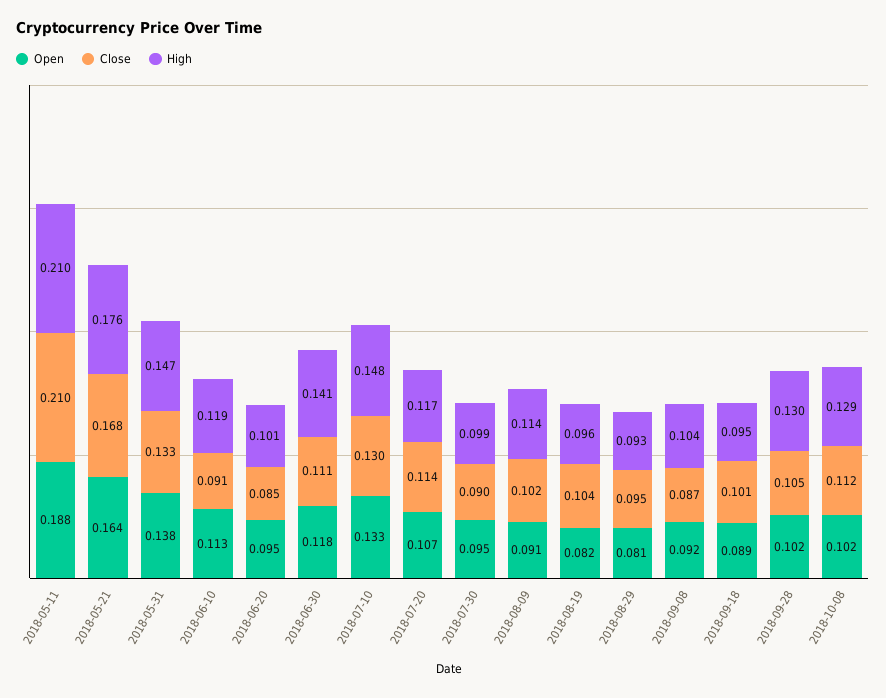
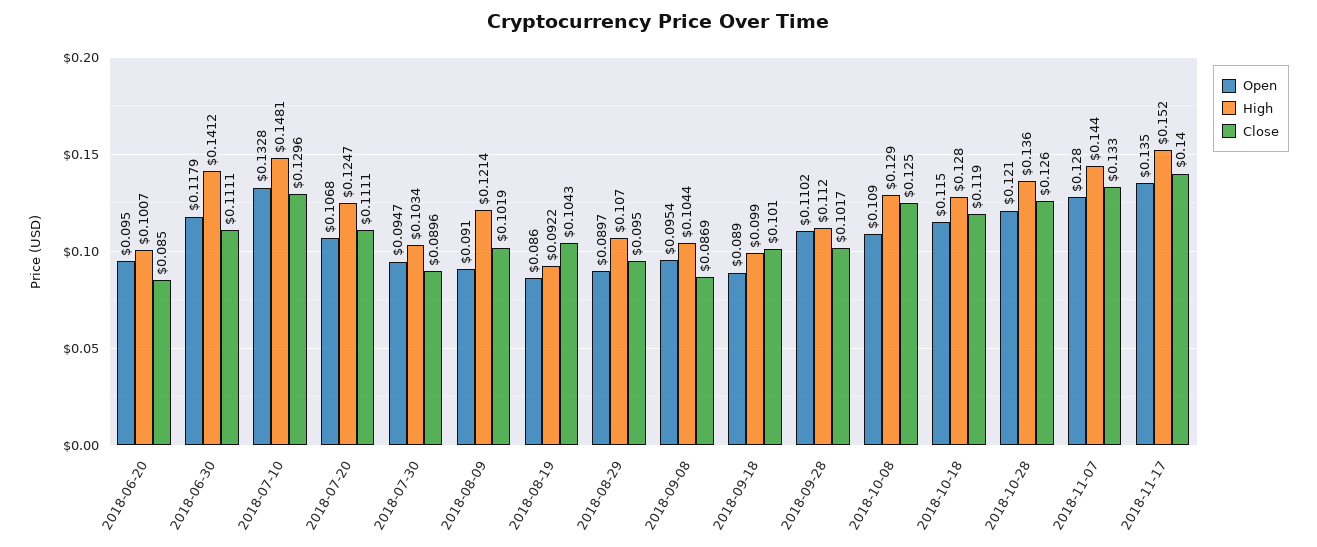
Open, 2018-05-11: 0.188 -> none
Close, 2018-05-11: 0.21 -> none
High, 2018-05-11: 0.21 -> none
Open, 2018-05-21: 0.164 -> none
Close, 2018-05-21: 0.168 -> none
High, 2018-05-21: 0.176 -> none
Open, 2018-05-31: 0.138 -> none
Close, 2018-05-31: 0.133 -> none
High, 2018-05-31: 0.147 -> none
Open, 2018-06-10: 0.113 -> none
Close, 2018-06-10: 0.091 -> none
High, 2018-06-10: 0.119 -> none
Close, 2018-07-20: 0.114 -> 0.1111
High, 2018-07-20: 0.117 -> 0.1247
High, 2018-07-30: 0.099 -> 0.1034
High, 2018-08-09: 0.114 -> 0.1214
Open, 2018-08-19: 0.082 -> 0.086
High, 2018-08-19: 0.096 -> 0.0922
Open, 2018-08-29: 0.081 -> 0.0897
High, 2018-08-29: 0.093 -> 0.107
Open, 2018-09-08: 0.092 -> 0.0954
High, 2018-09-18: 0.095 -> 0.099
Open, 2018-09-28: 0.102 -> 0.1102
Close, 2018-09-28: 0.105 -> 0.1017
High, 2018-09-28: 0.13 -> 0.112
Open, 2018-10-08: 0.102 -> 0.109
Close, 2018-10-08: 0.112 -> 0.125
Open, 2018-10-18: none -> 0.115
High, 2018-10-18: none -> 0.128
Close, 2018-10-18: none -> 0.119
Open, 2018-10-28: none -> 0.121
High, 2018-10-28: none -> 0.136
Close, 2018-10-28: none -> 0.126
Open, 2018-11-07: none -> 0.128
High, 2018-11-07: none -> 0.144
Close, 2018-11-07: none -> 0.133
Open, 2018-11-17: none -> 0.135
High, 2018-11-17: none -> 0.152
Close, 2018-11-17: none -> 0.14

